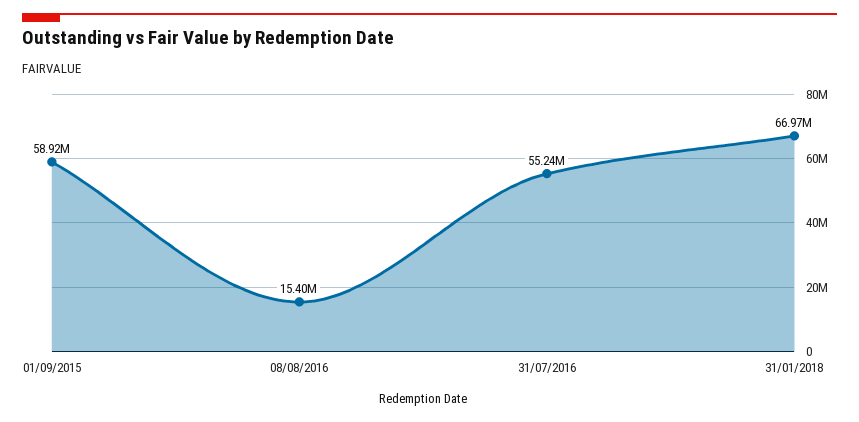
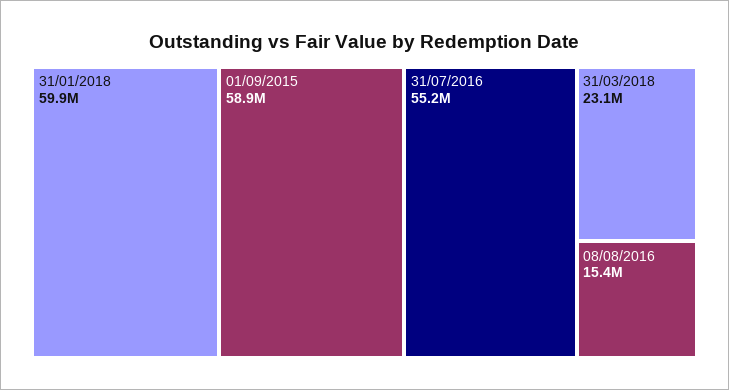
31/01/2018: 66970000 -> 59900000
31/03/2018: none -> 23100000

